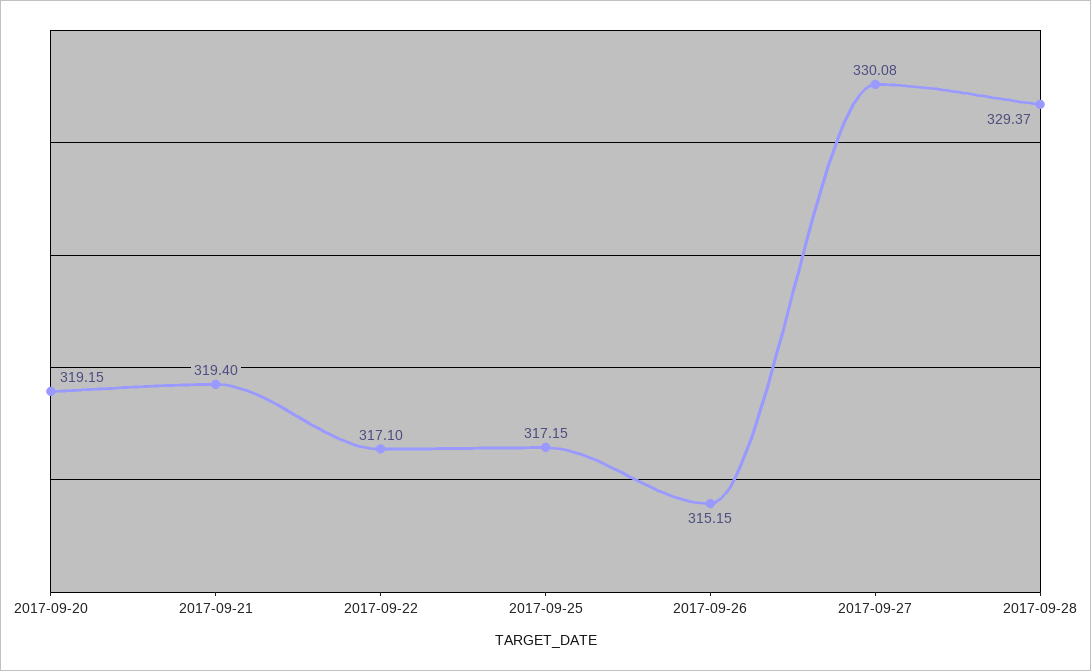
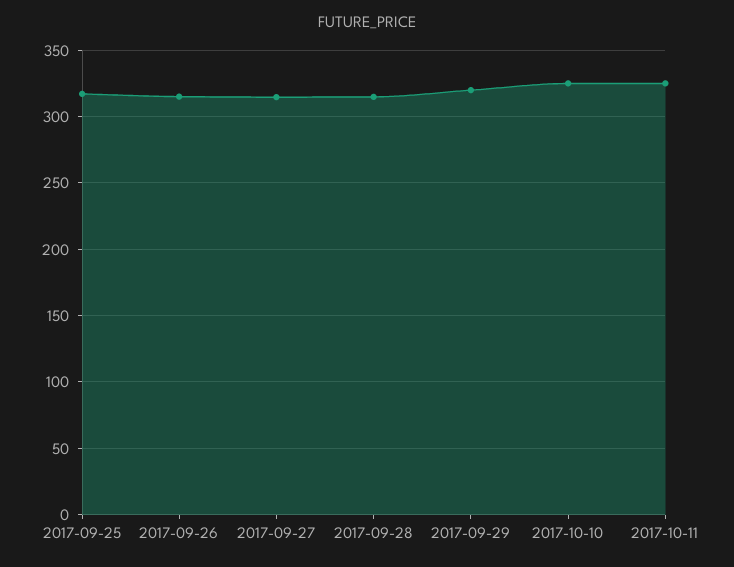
2017-09-20: 319.15 -> none
2017-09-21: 319.4 -> none
2017-09-22: 317.1 -> none
2017-09-27: 330.08 -> 315
2017-09-28: 329.37 -> 315
2017-09-29: none -> 320
2017-10-10: none -> 325
2017-10-11: none -> 325

